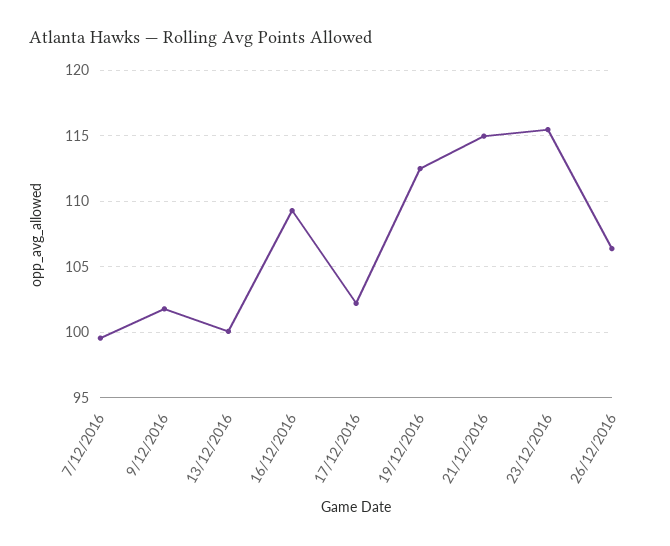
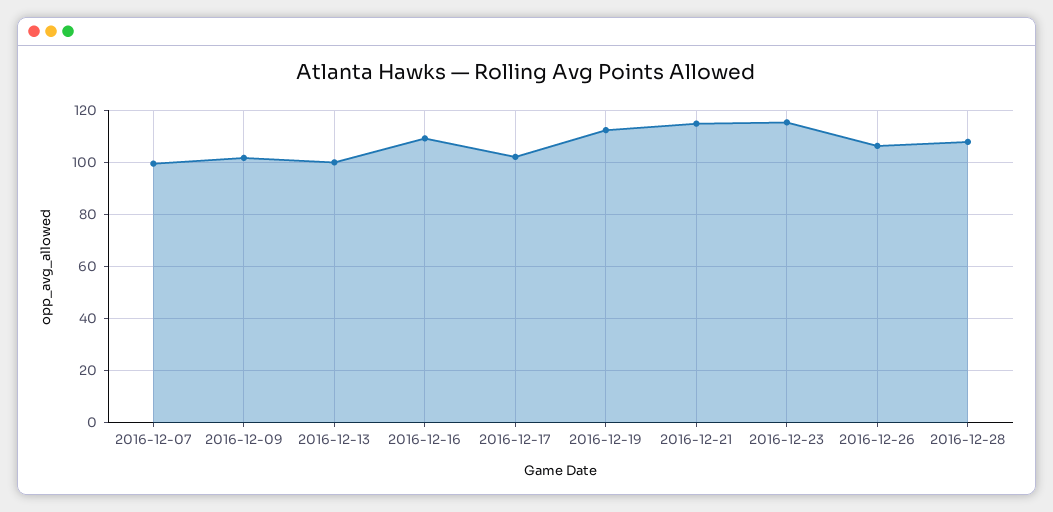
2016-12-28: none -> 107.5

